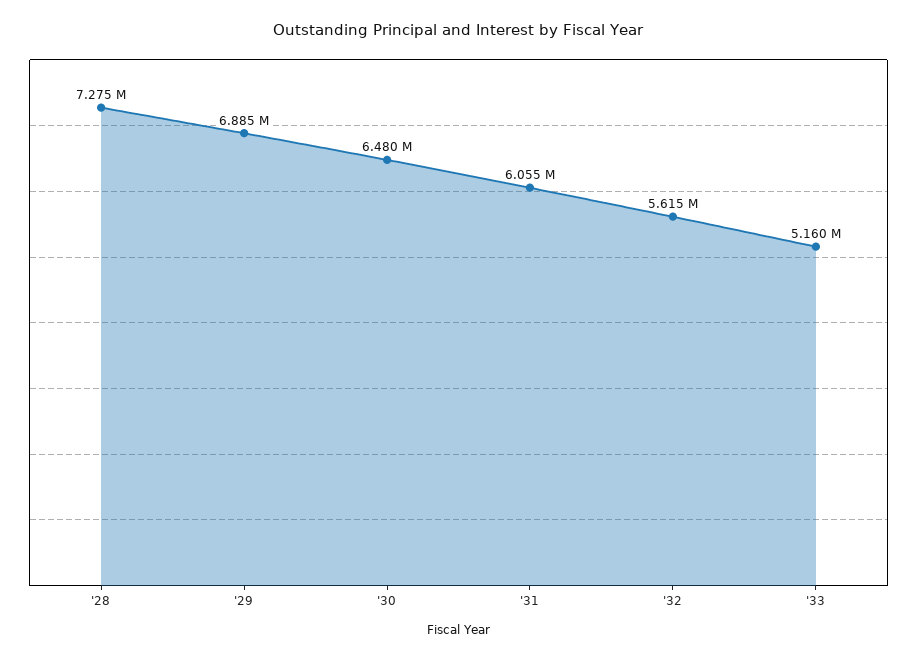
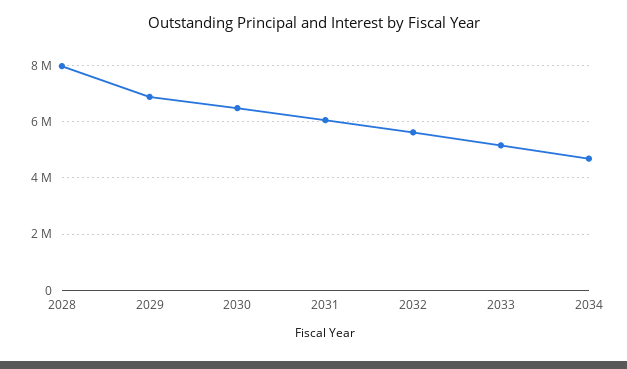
'28: 7275000 -> 8000000
2034: none -> 4750000

